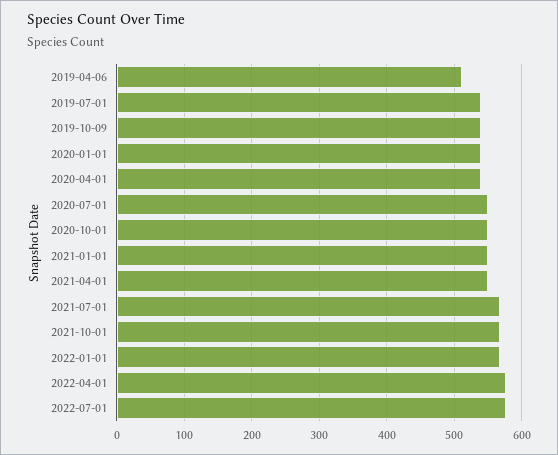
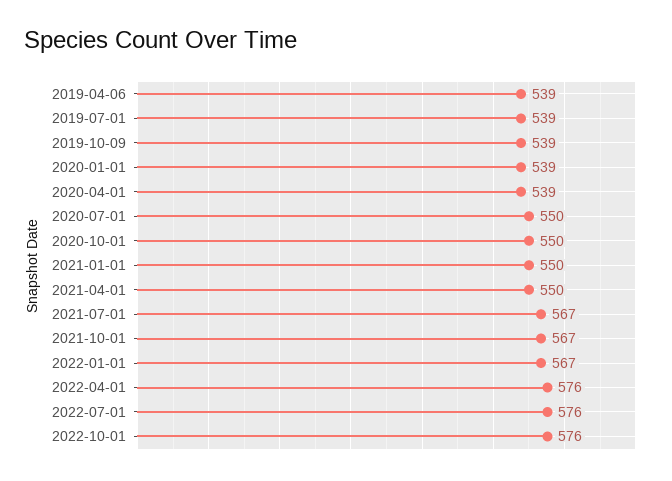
2019-04-06: 510 -> 539
2022-10-01: none -> 576

